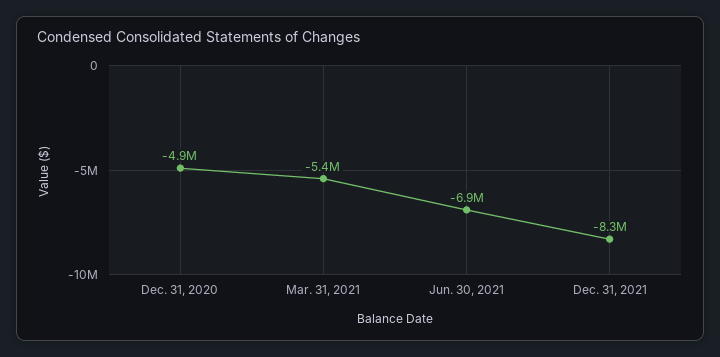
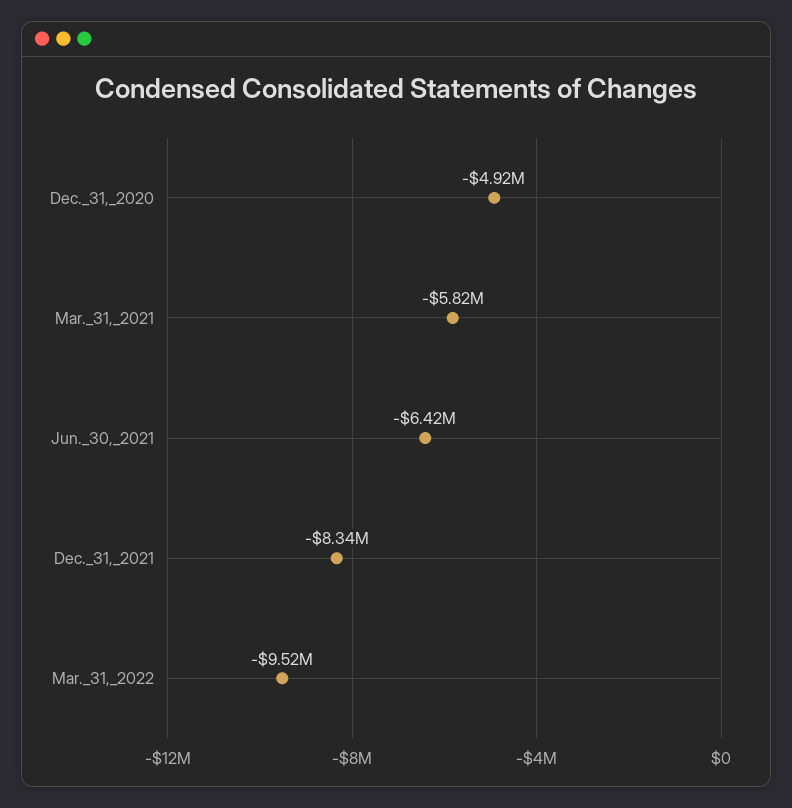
Mar. 31, 2021: -5400000 -> -5820000
Jun. 30, 2021: -6900000 -> -6420000
Mar._31,_2022: none -> -9520000

